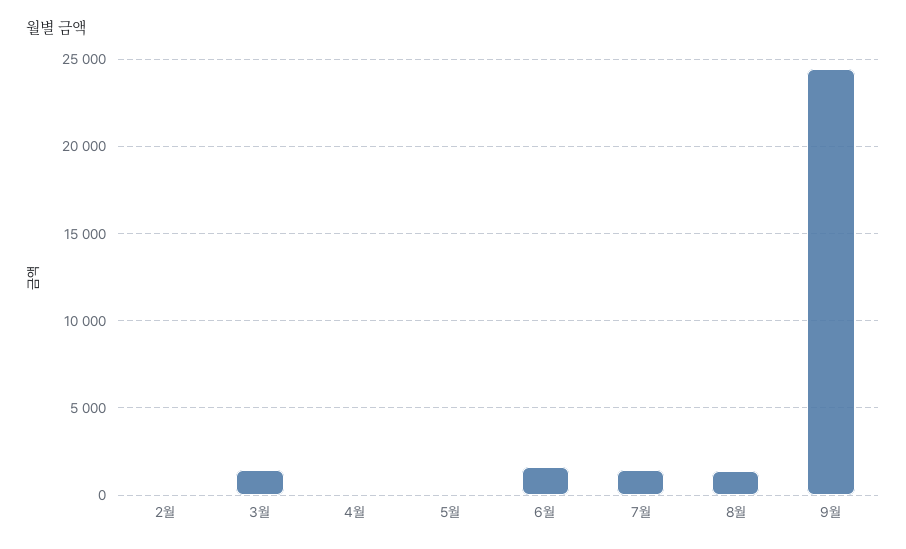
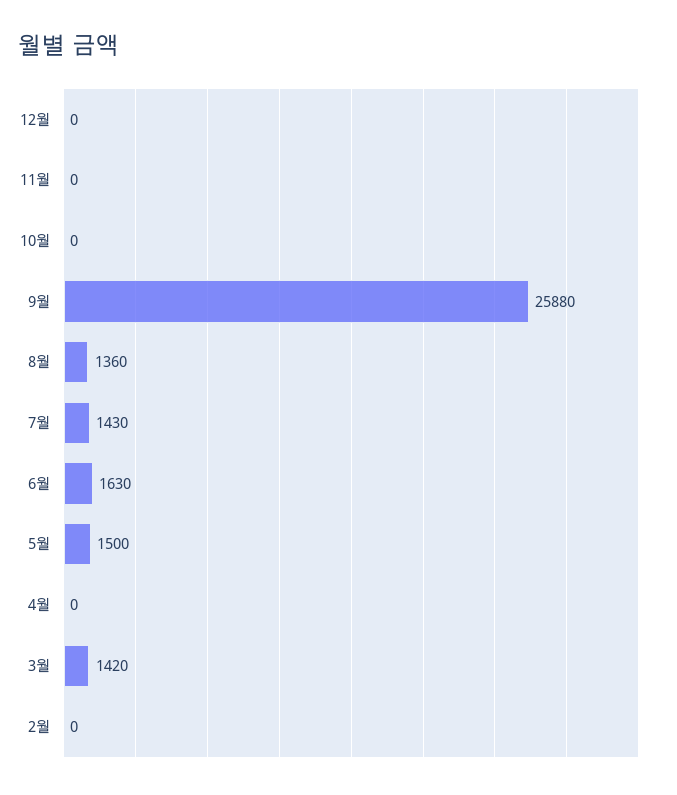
5월: 0 -> 1500
9월: 24500 -> 25880
12월: none -> 0
11월: none -> 0
10월: none -> 0

